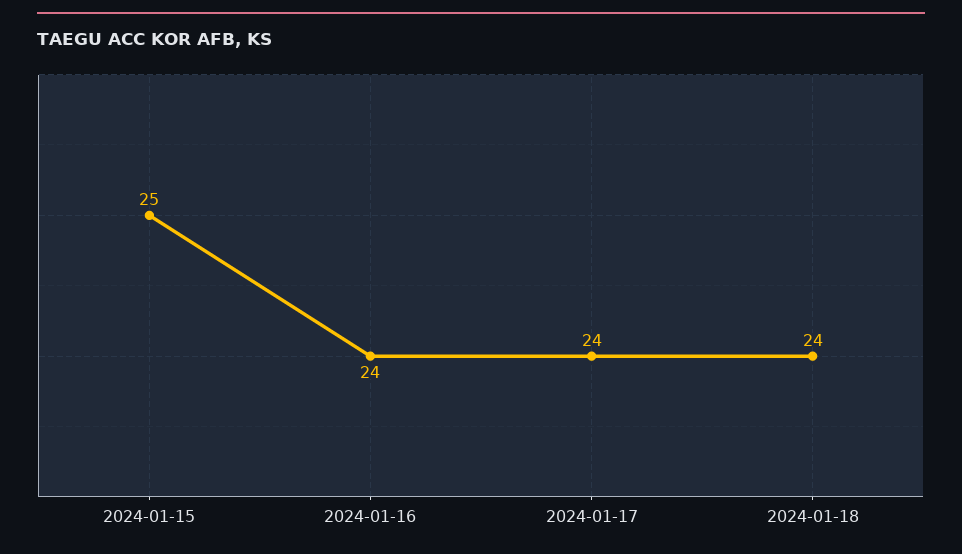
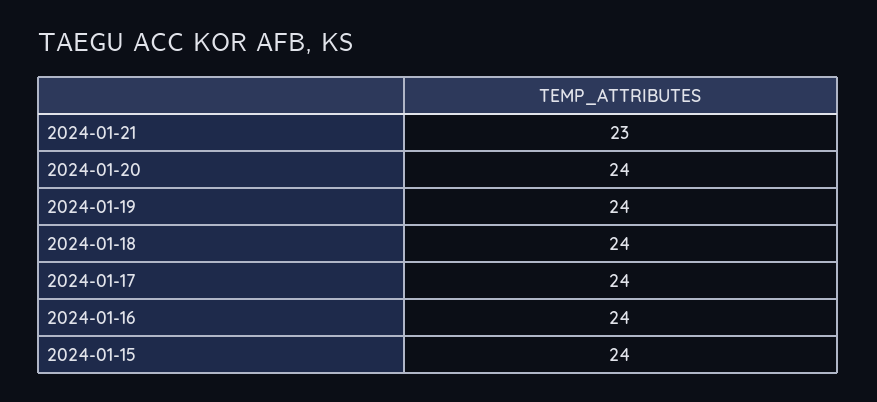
2024-01-15: 25 -> 24
2024-01-21: none -> 23
2024-01-20: none -> 24
2024-01-19: none -> 24

